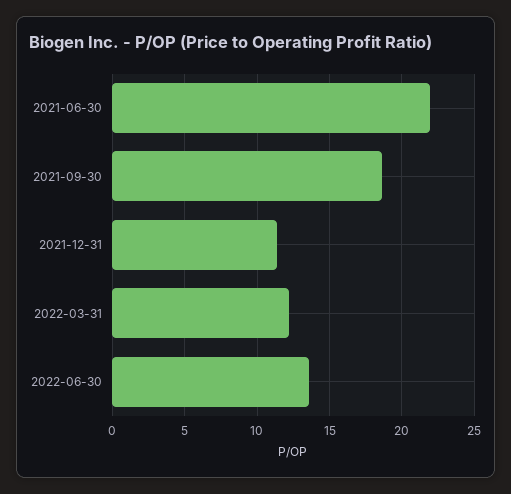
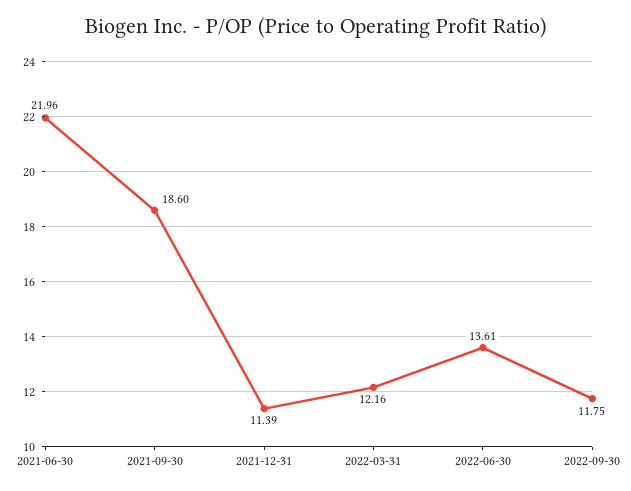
2022-09-30: none -> 11.75

